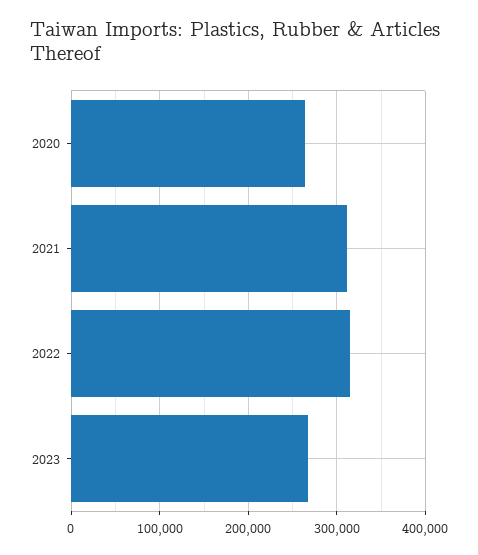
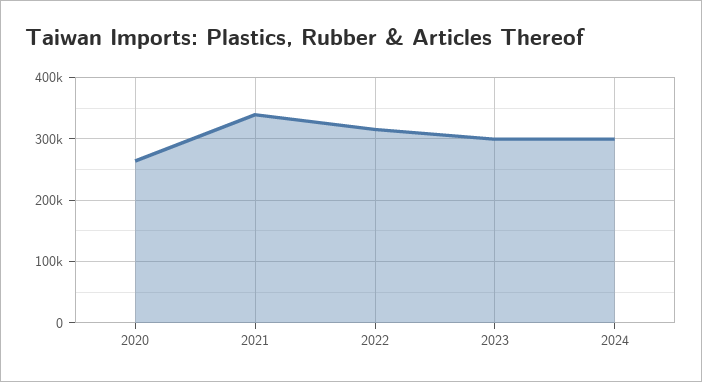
2021: 310000 -> 340000
2023: 270000 -> 300000
2024: none -> 300000

